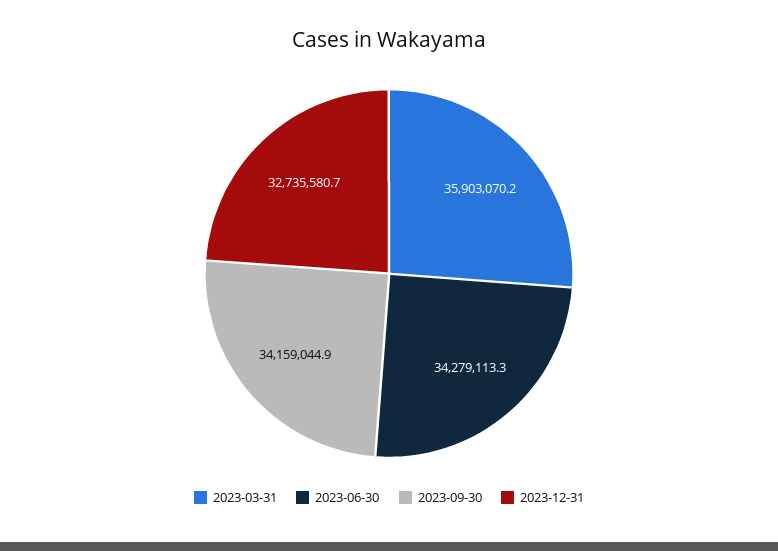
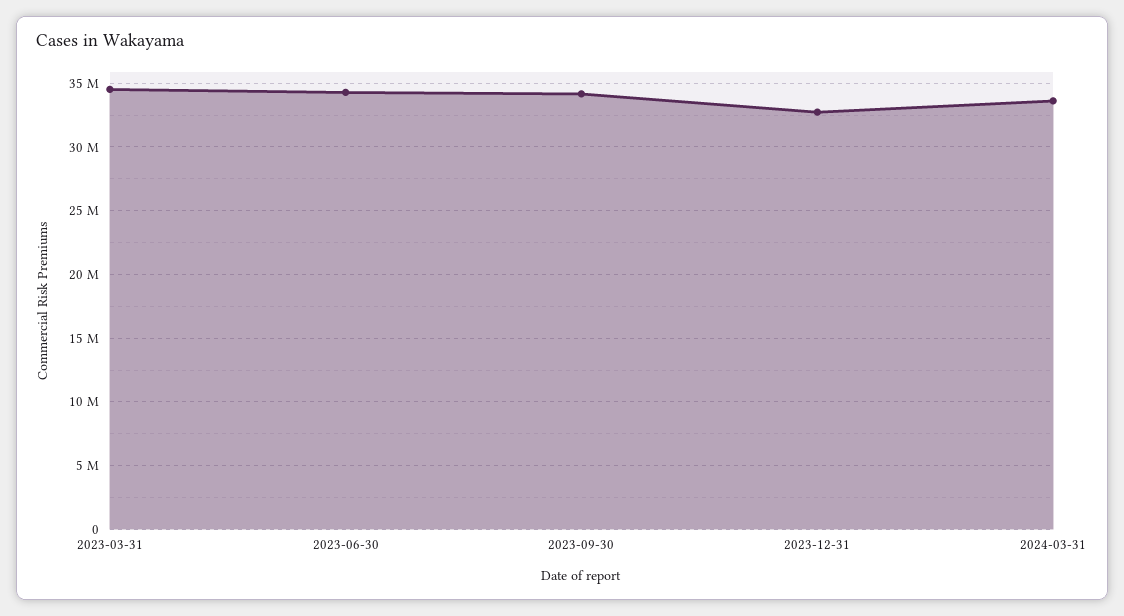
2023-03-31: 35903070.2 -> 34500000
2024-03-31: none -> 33500000

